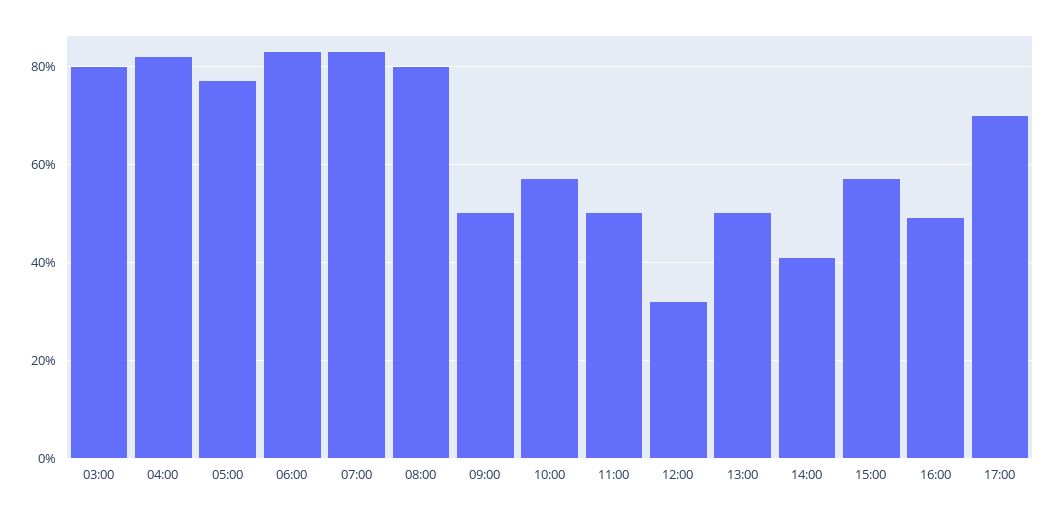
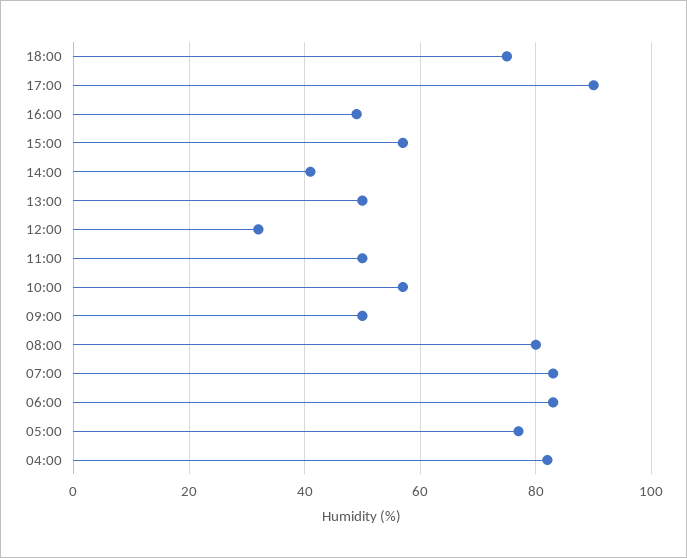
03:00: 80 -> none
17:00: 70 -> 90
18:00: none -> 75

